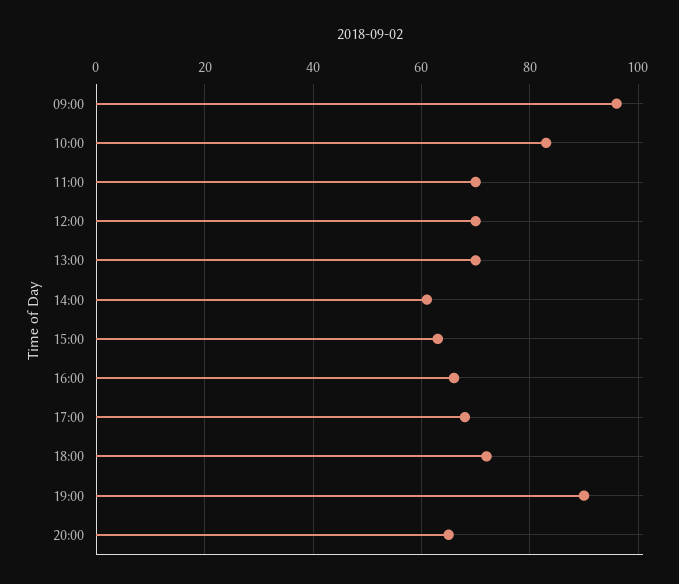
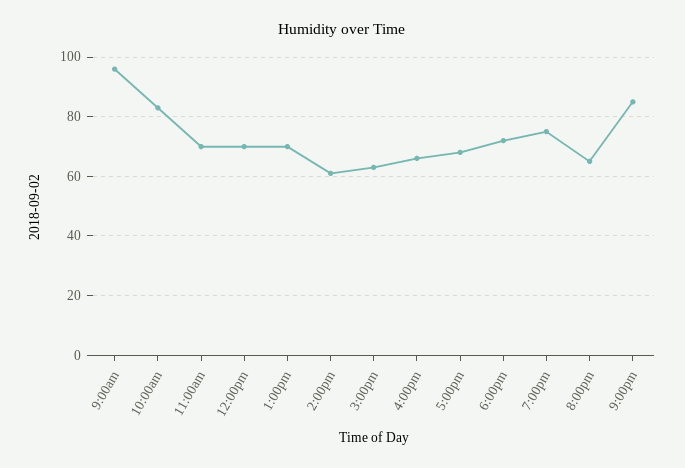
19:00: 90 -> 75
9:00pm: none -> 85

